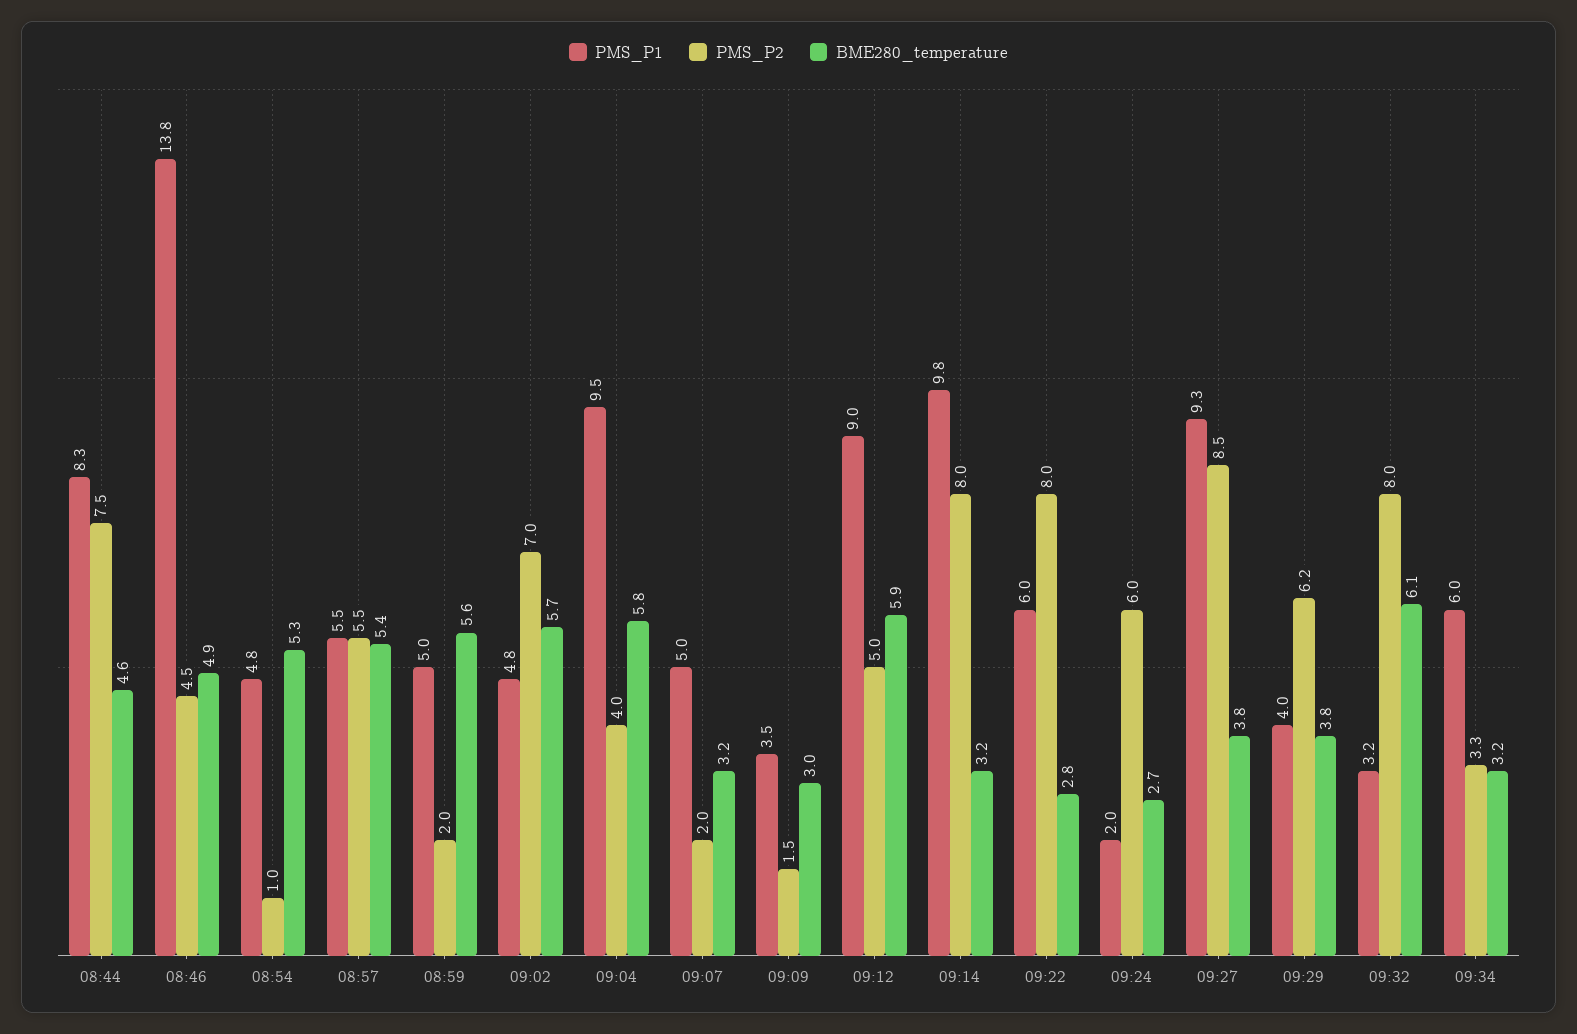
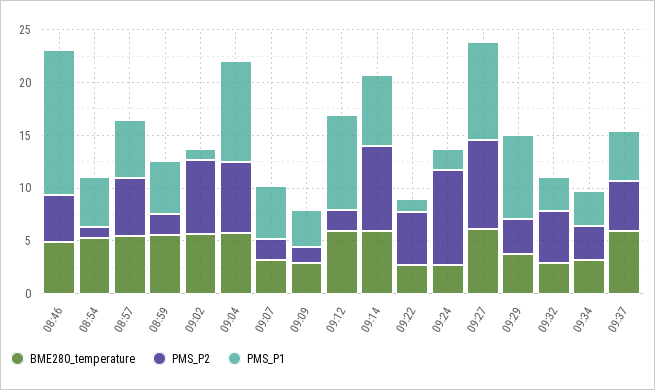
PMS_P1, 08:44: 8.3 -> none
PMS_P2, 08:44: 7.5 -> none
BME280_temperature, 08:44: 4.6 -> none
PMS_P1, 09:02: 4.8 -> 1
PMS_P2, 09:04: 4 -> 7
PMS_P2, 09:12: 5 -> 2
PMS_P1, 09:14: 9.8 -> 7
BME280_temperature, 09:14: 3.2 -> 6
PMS_P1, 09:22: 6 -> 1
PMS_P2, 09:22: 8 -> 5
PMS_P2, 09:24: 6 -> 9
BME280_temperature, 09:27: 3.8 -> 6
PMS_P1, 09:29: 4 -> 8
PMS_P2, 09:29: 6.2 -> 3
PMS_P2, 09:32: 8 -> 5
BME280_temperature, 09:32: 6.1 -> 3
PMS_P1, 09:34: 6 -> 3
BME280_temperature, 09:37: none -> 6
PMS_P2, 09:37: none -> 5
PMS_P1, 09:37: none -> 5

